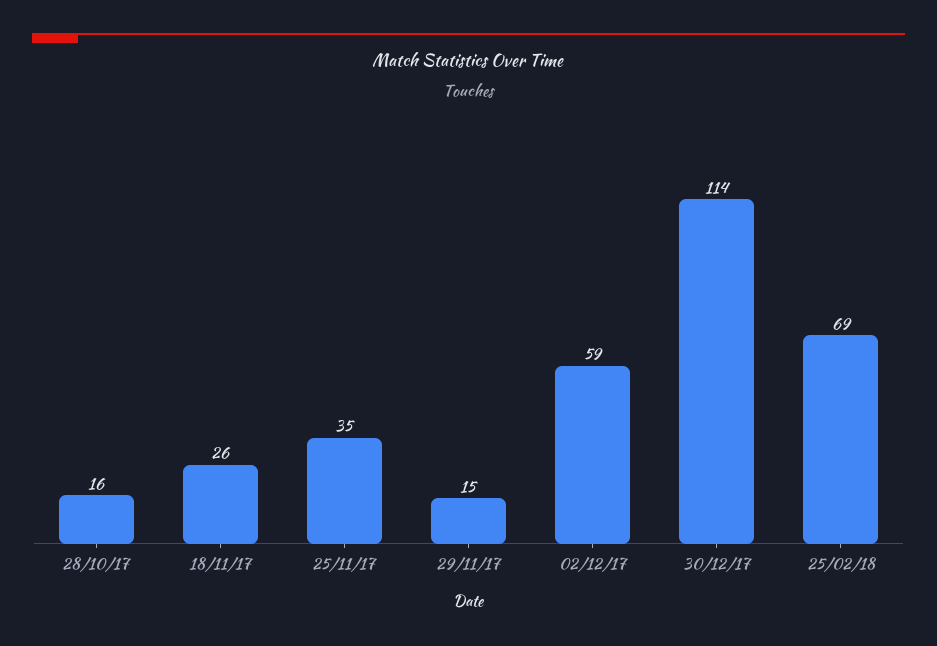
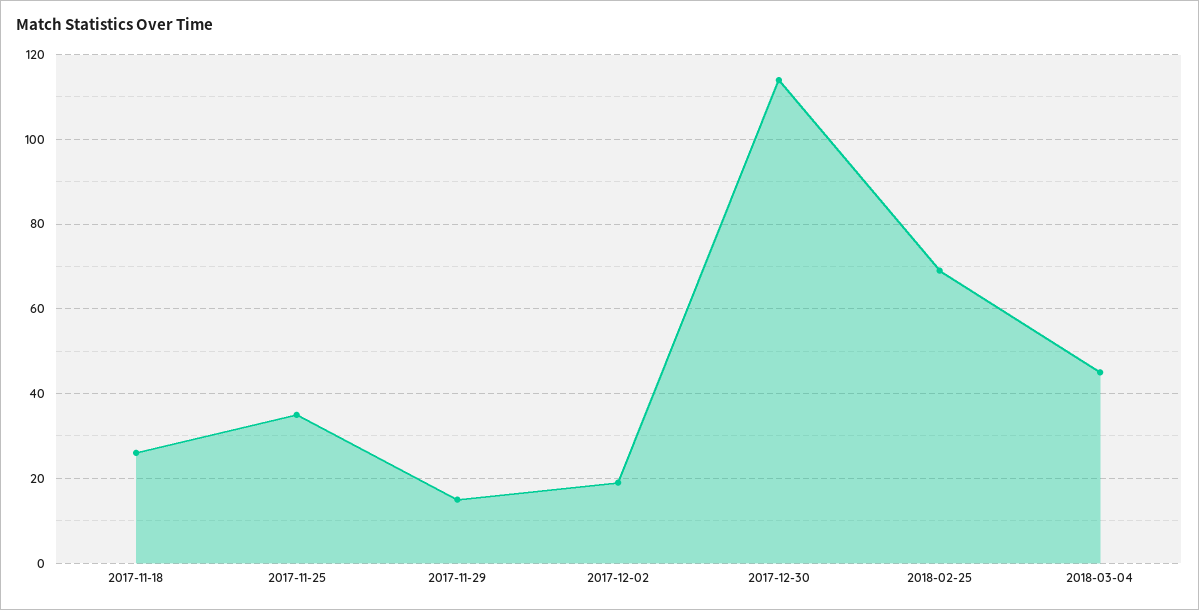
28/10/17: 16 -> none
02/12/17: 59 -> 20
2018-03-04: none -> 45

